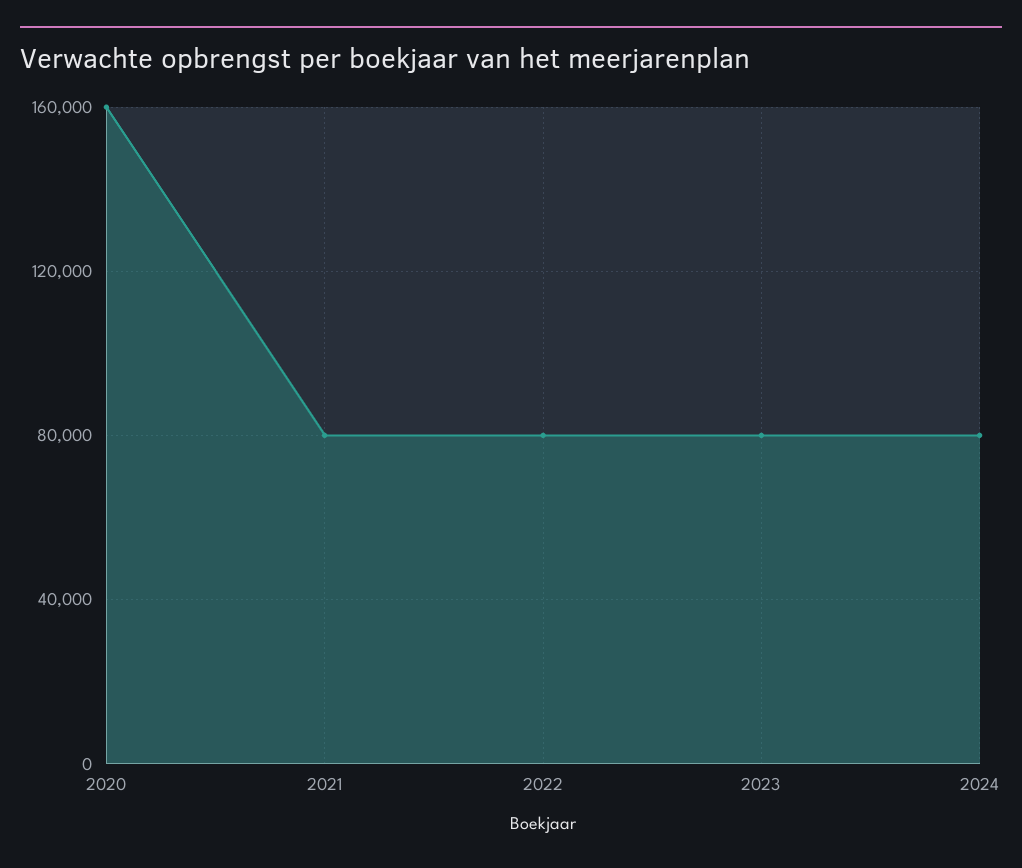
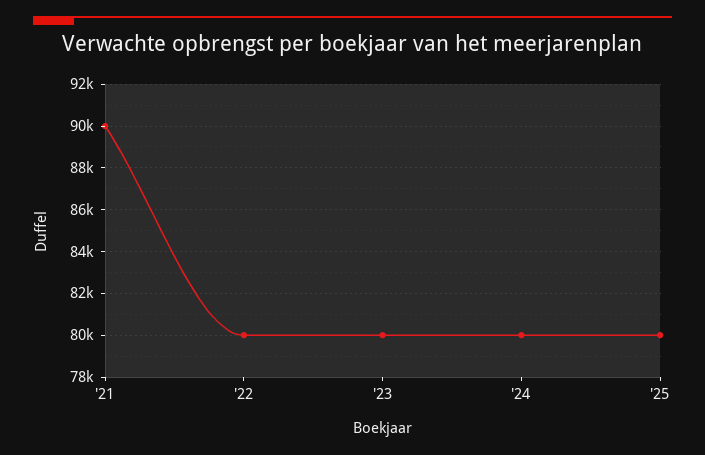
2020: 160000 -> none
2021: 80000 -> 90000
'25: none -> 80000

